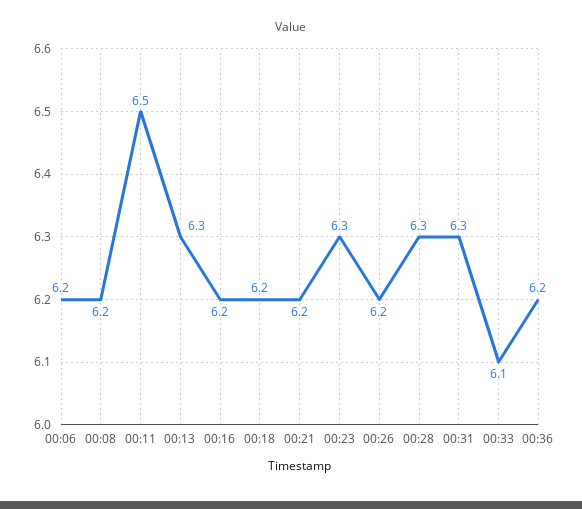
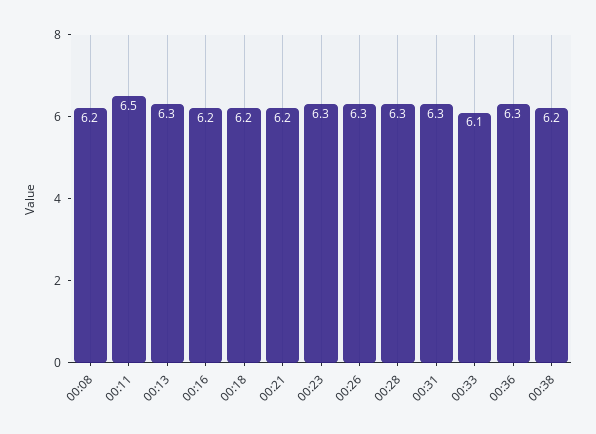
00:06: 6.2 -> none
00:26: 6.2 -> 6.3
00:36: 6.2 -> 6.3
00:38: none -> 6.2

